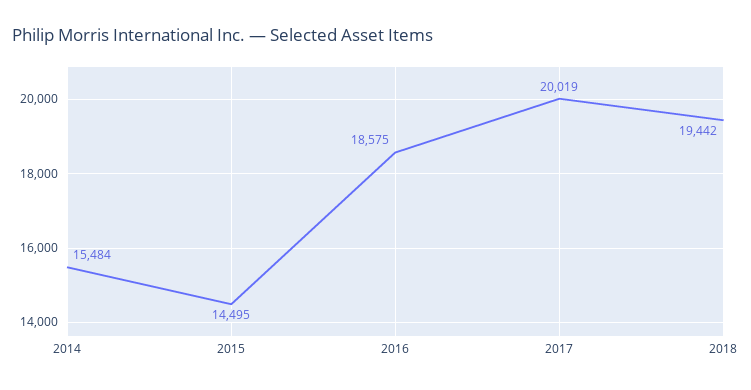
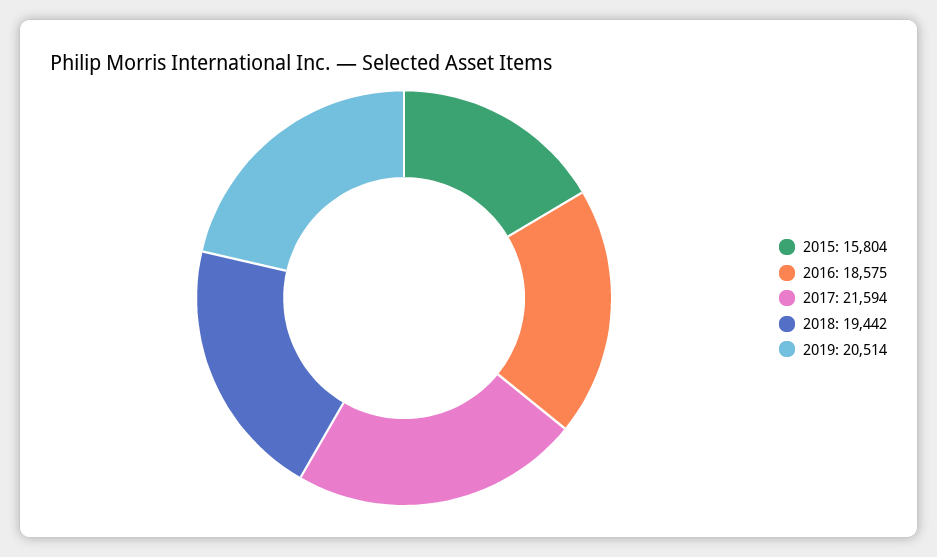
2014: 15484 -> none
2015: 14495 -> 15804
2017: 20019 -> 21594
2019: none -> 20514

